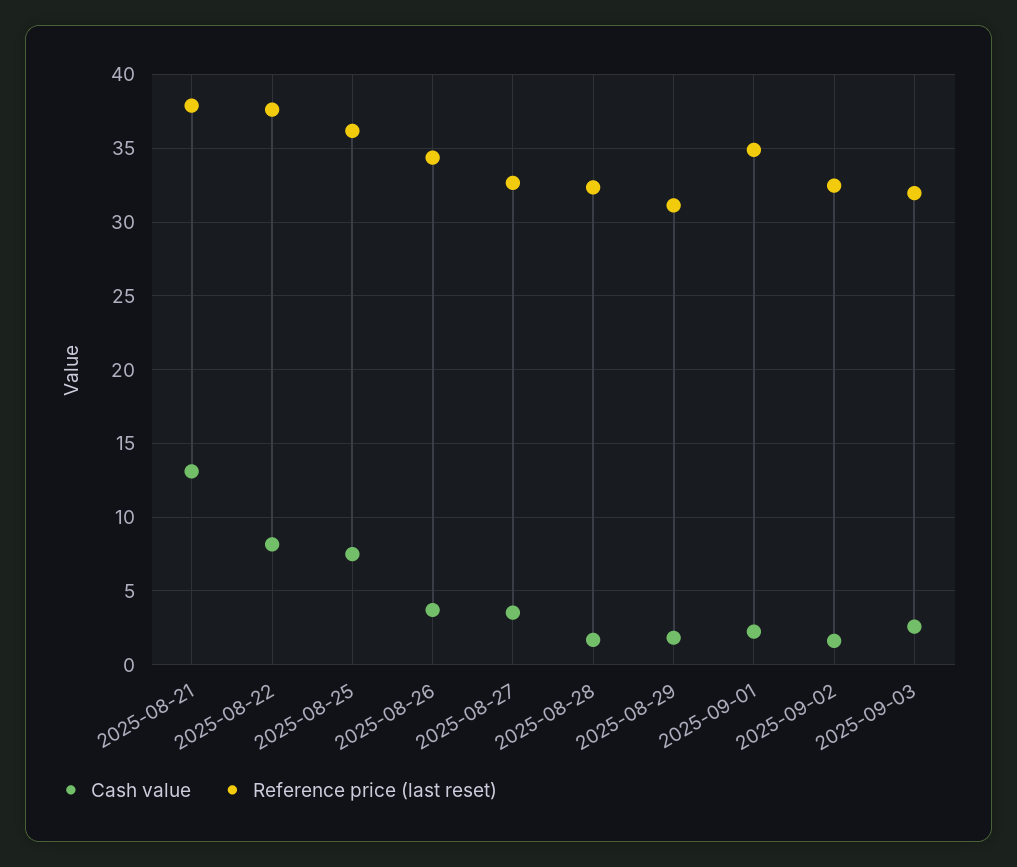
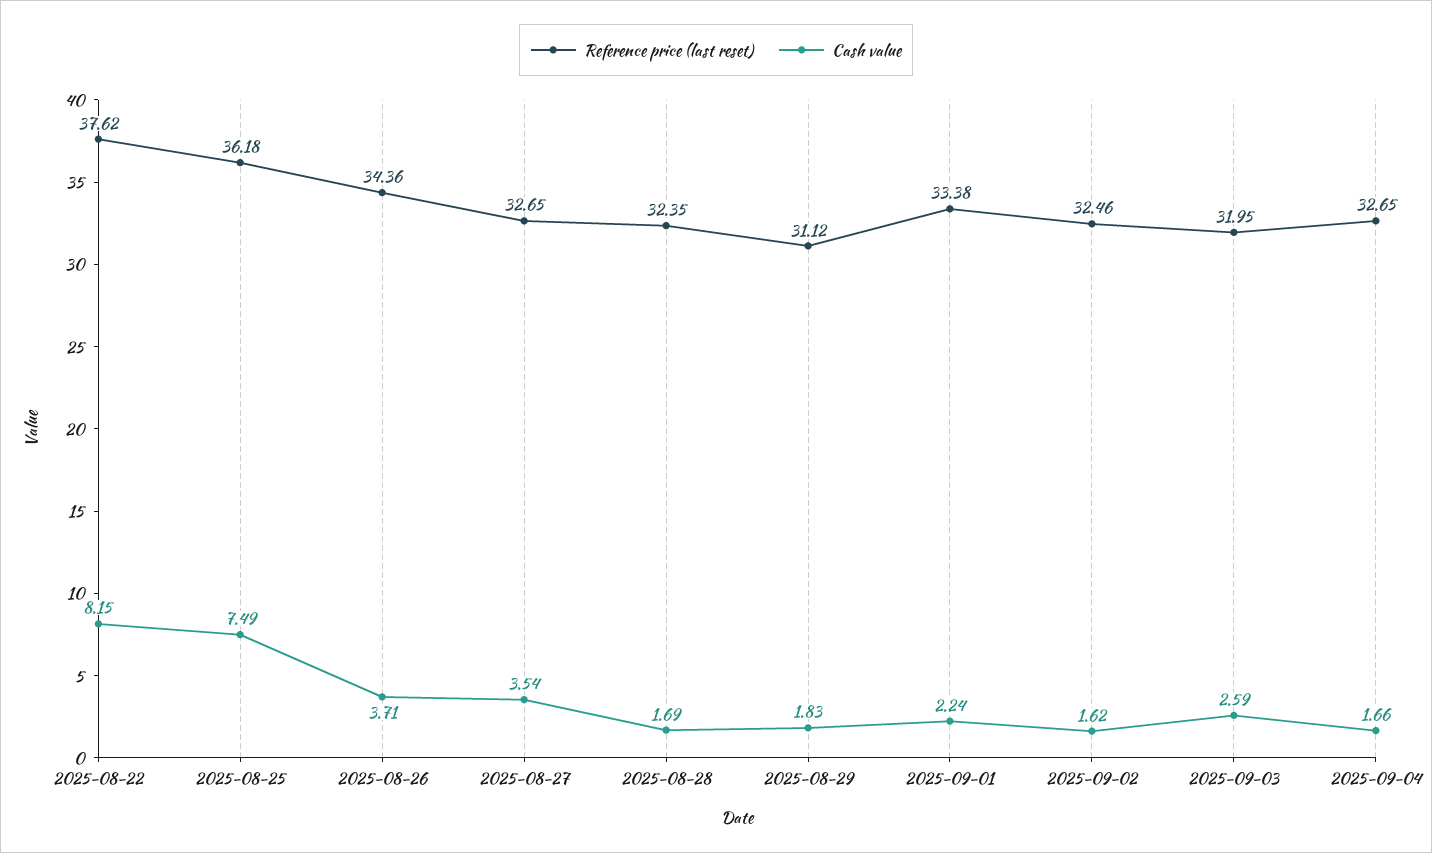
Cash value, 2025-08-21: 13 -> none
Reference price (last reset), 2025-08-21: 38 -> none
Reference price (last reset), 2025-09-01: 35 -> 33.38
Reference price (last reset), 2025-09-04: none -> 32.65
Cash value, 2025-09-04: none -> 1.66

